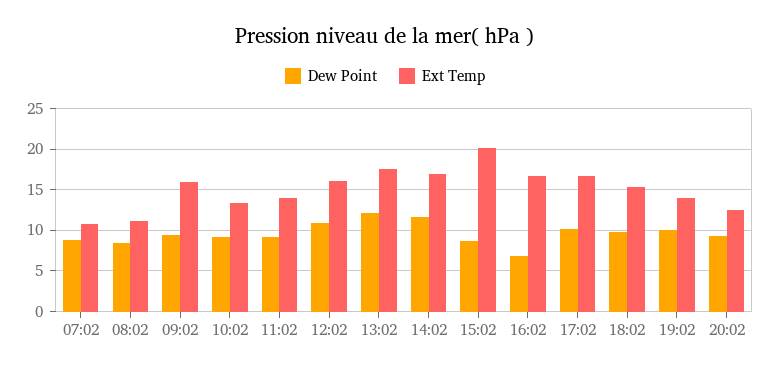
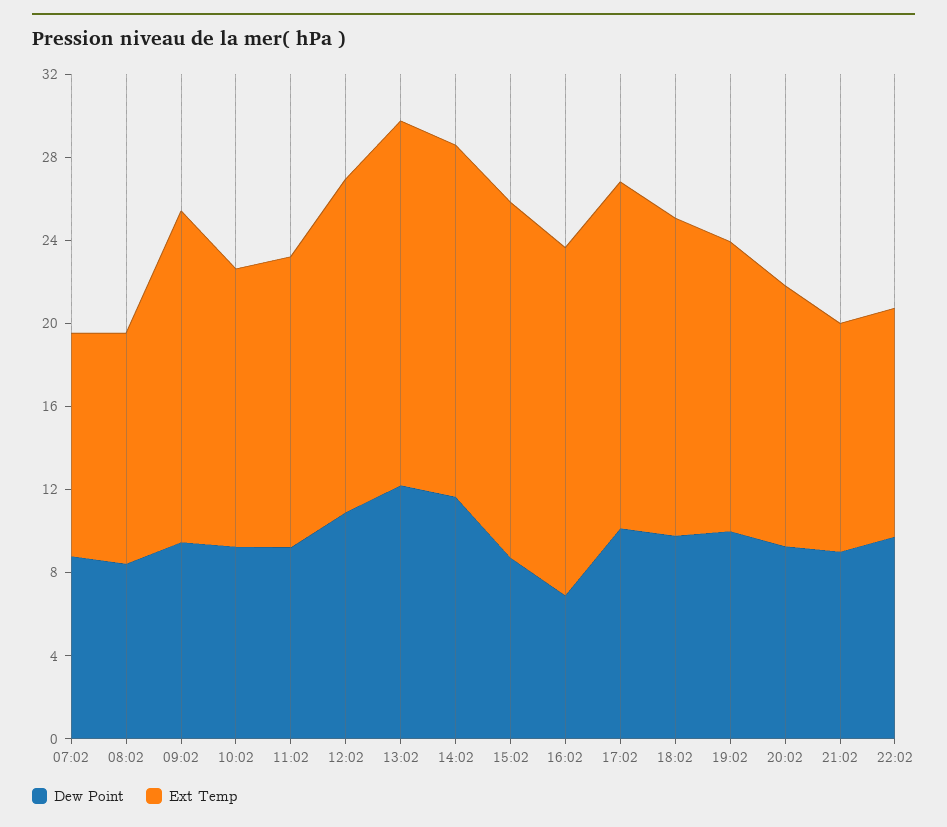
Ext Temp, 15:02: 20 -> 17
Dew Point, 21:02: none -> 9
Ext Temp, 21:02: none -> 11
Dew Point, 22:02: none -> 10
Ext Temp, 22:02: none -> 11

